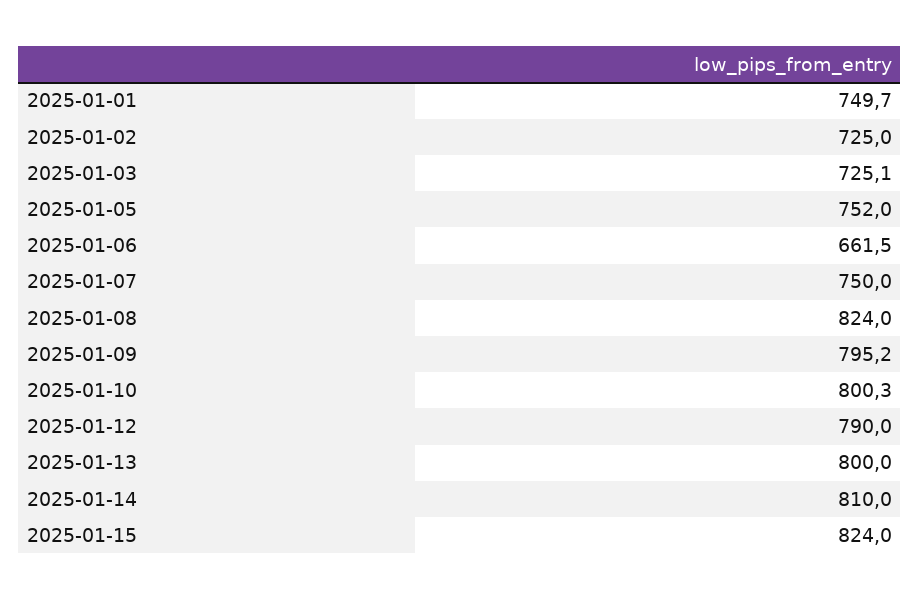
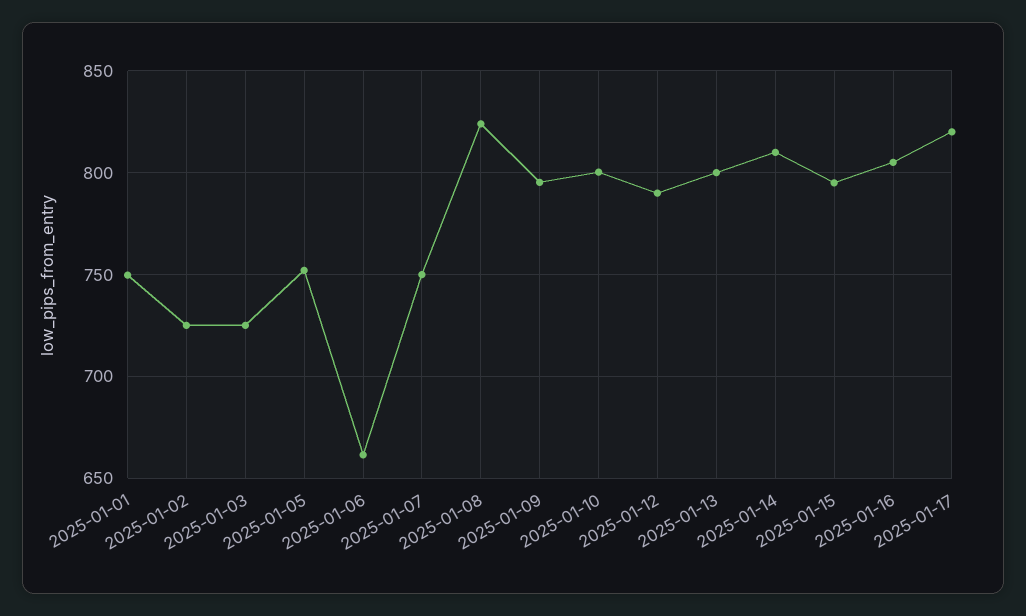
2025-01-15: 824 -> 795
2025-01-16: none -> 805
2025-01-17: none -> 820

